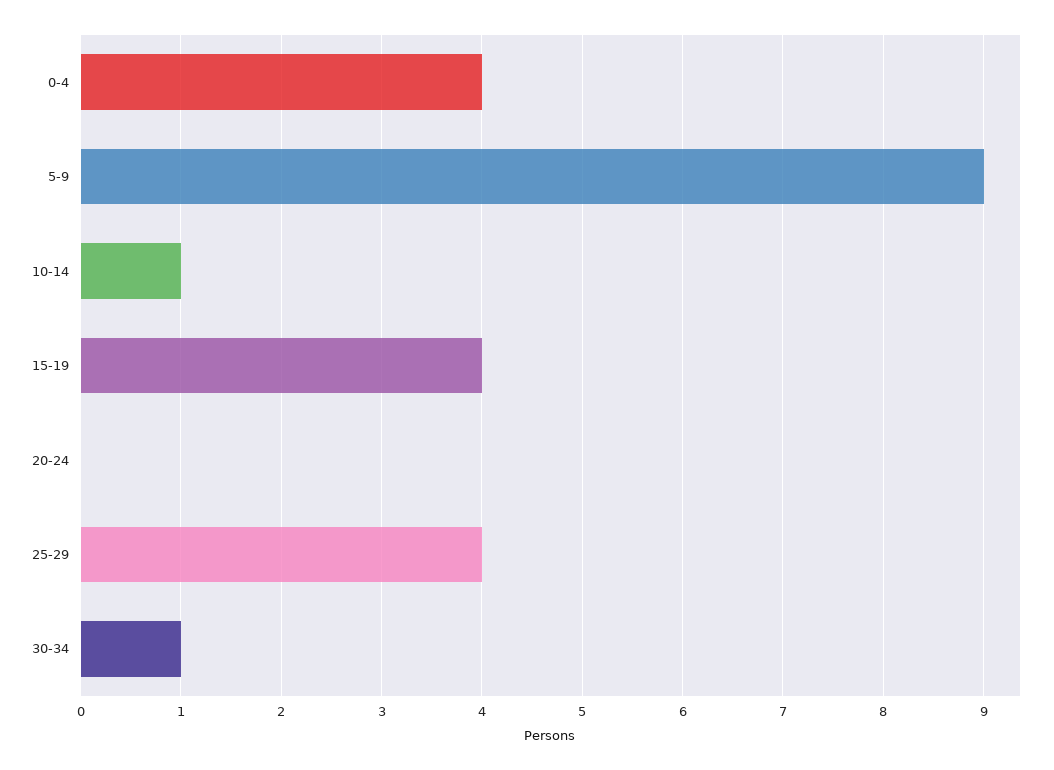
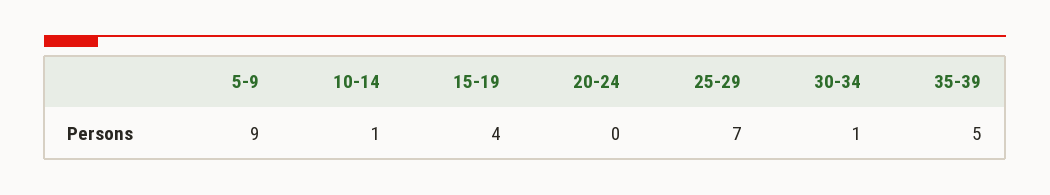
0-4: 4 -> none
25-29: 4 -> 7
35-39: none -> 5

